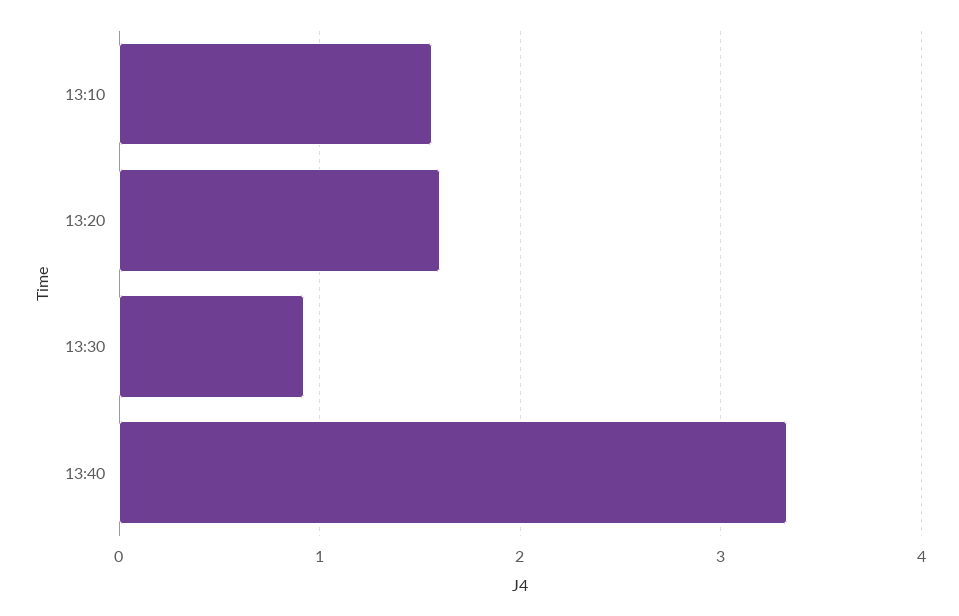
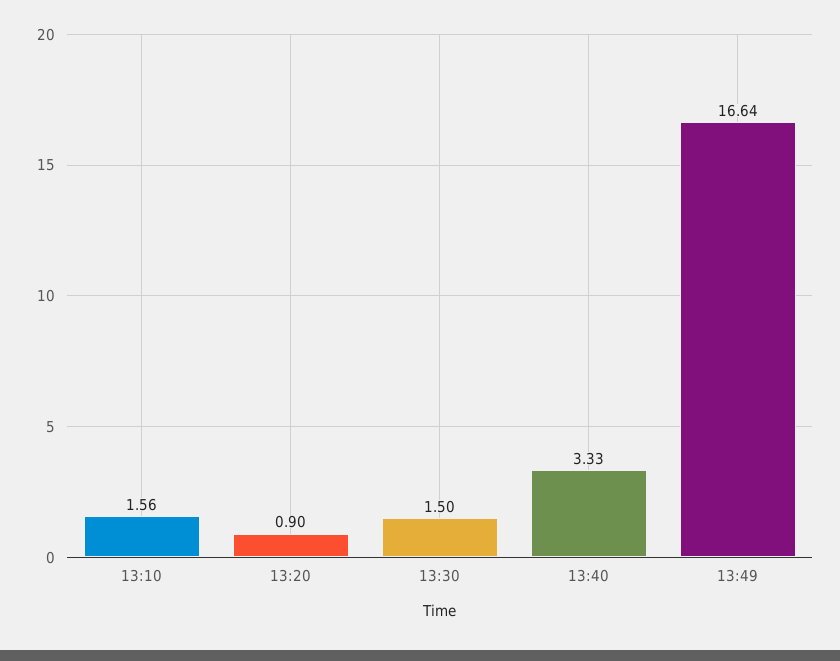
13:20: 1.6 -> 0.9
13:30: 0.9 -> 1.5
13:49: none -> 16.64

